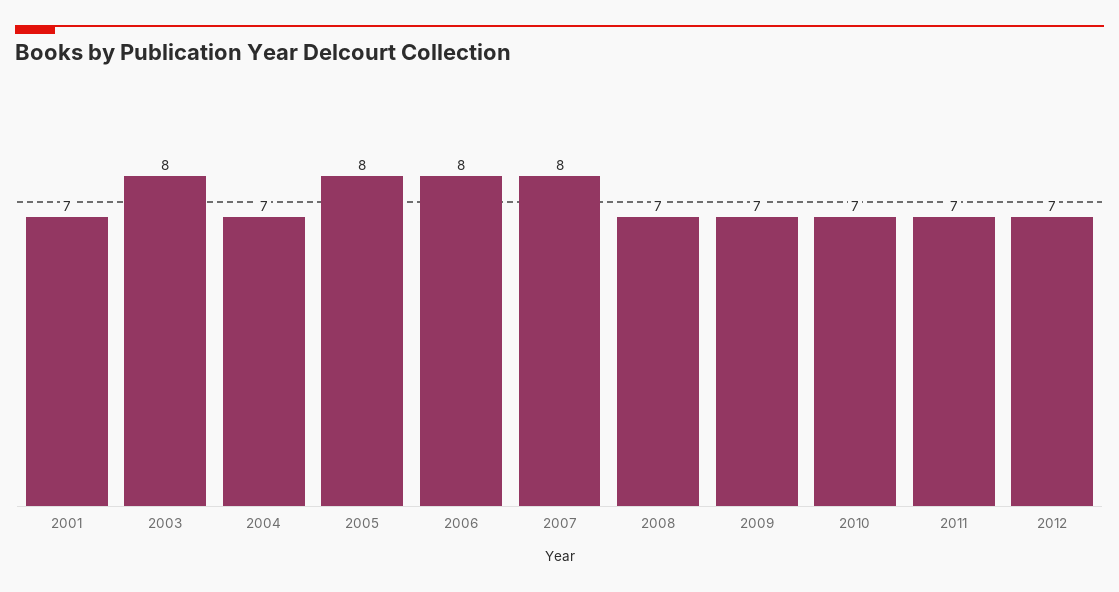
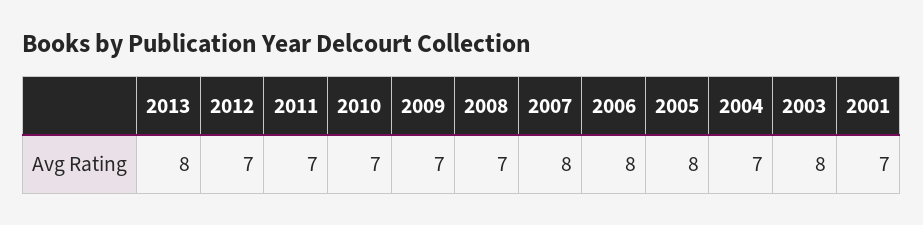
2013: none -> 8

